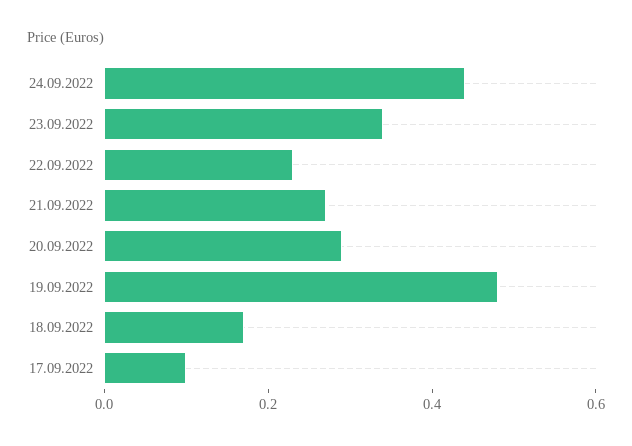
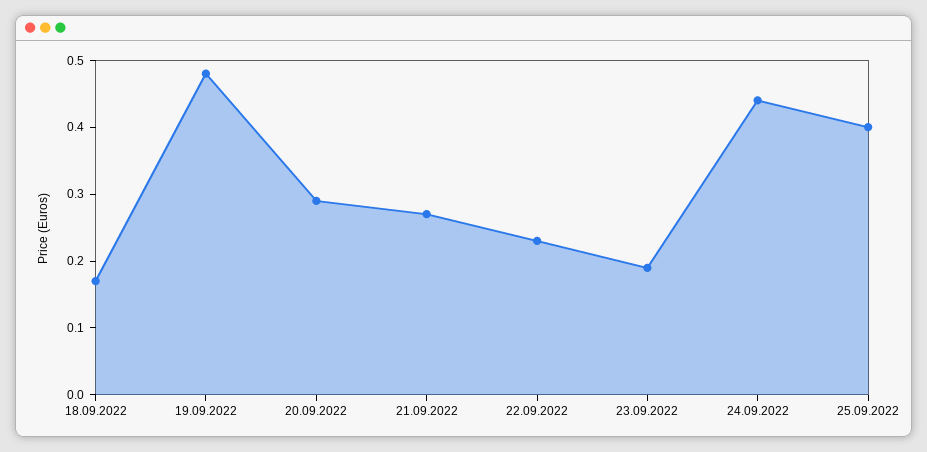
23.09.2022: 0.35 -> 0.2
17.09.2022: 0.1 -> none
25.09.2022: none -> 0.4

